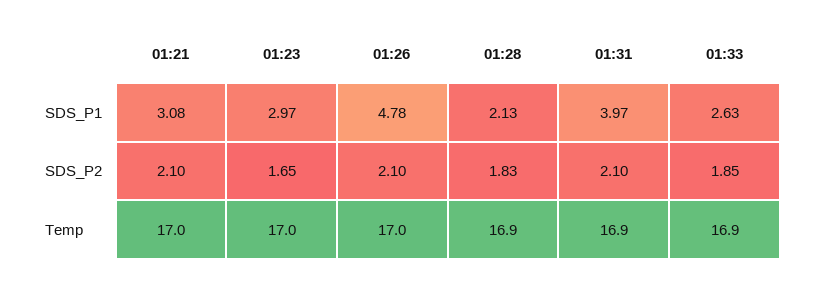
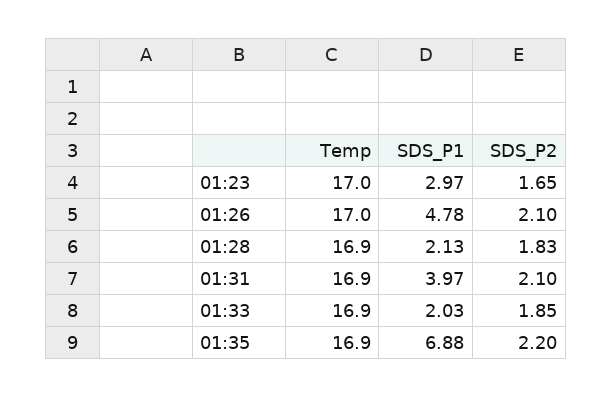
01:21, SDS_P1: 3.08 -> none
01:33, SDS_P1: 2.63 -> 2.03
01:21, SDS_P2: 2.1 -> none
01:21, Temp: 17 -> none
01:35, Temp: none -> 16.9
01:35, SDS_P1: none -> 6.88
01:35, SDS_P2: none -> 2.2

